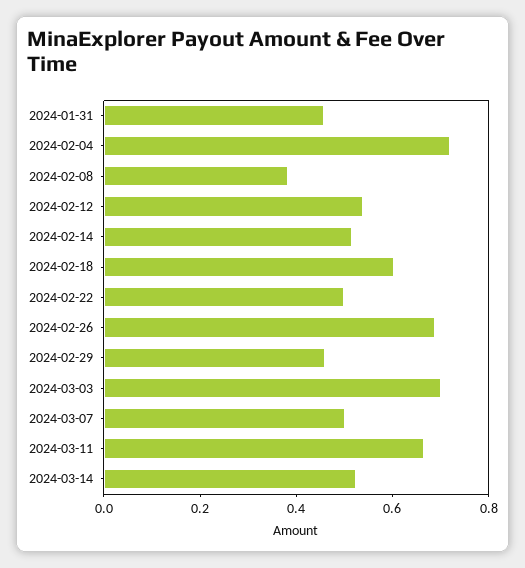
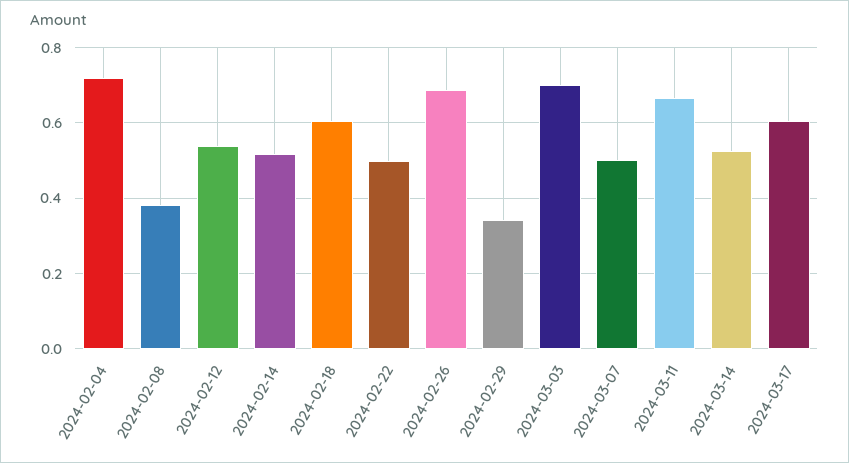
2024-01-31: 0.45 -> none
2024-02-29: 0.45 -> 0.34
2024-03-17: none -> 0.6

